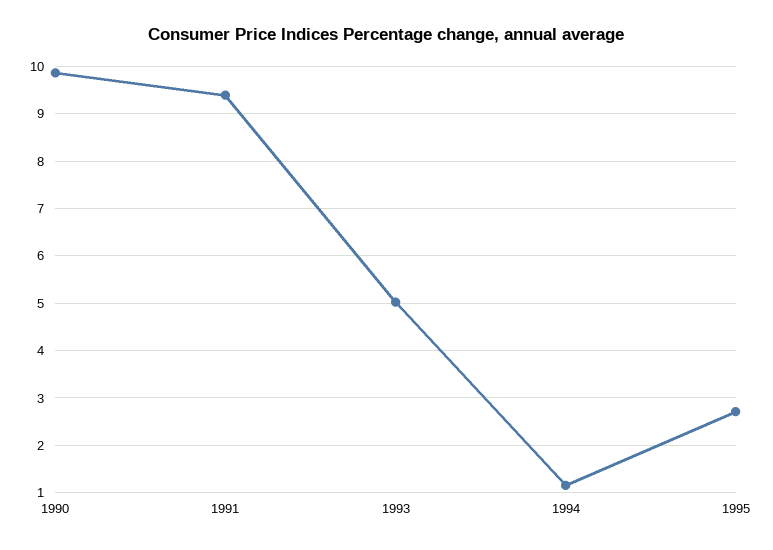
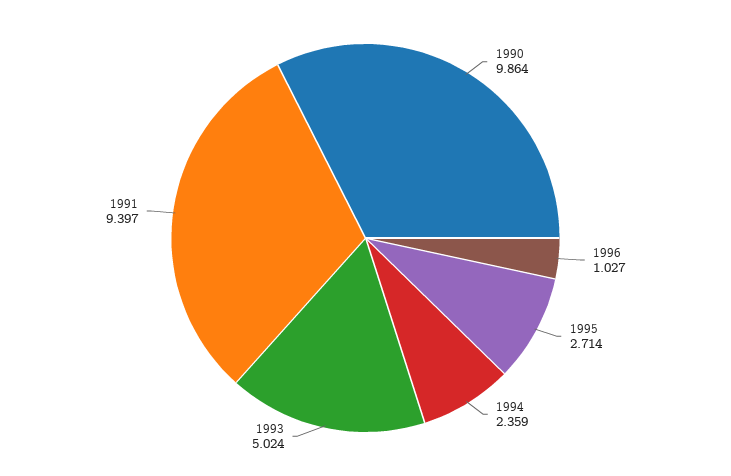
1994: 1.2 -> 2.359
1996: none -> 1.027

